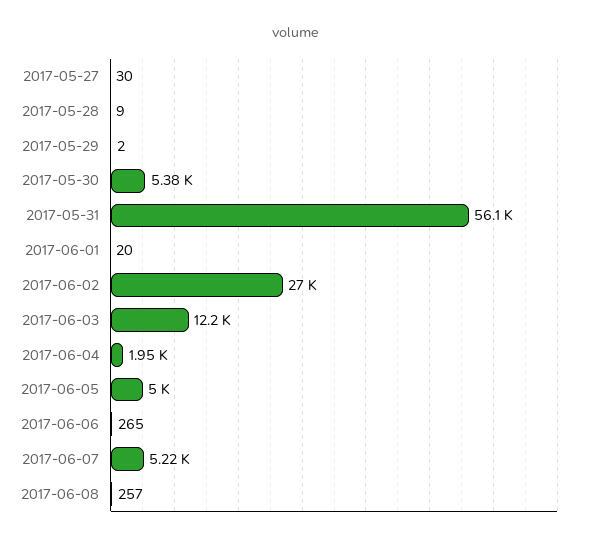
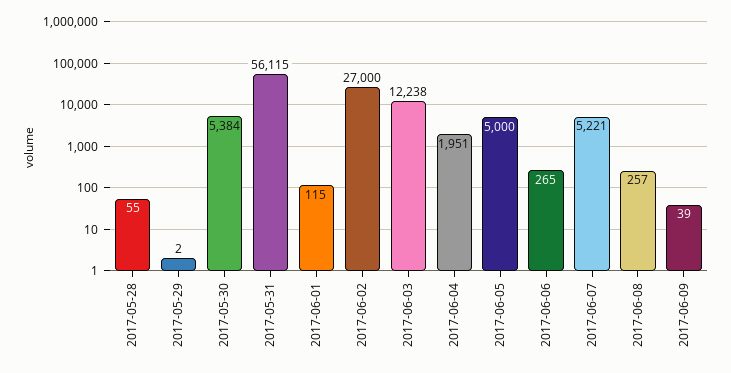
2017-05-27: 30 -> none
2017-05-28: 9 -> 55
2017-06-01: 20 -> 115
2017-06-09: none -> 39

